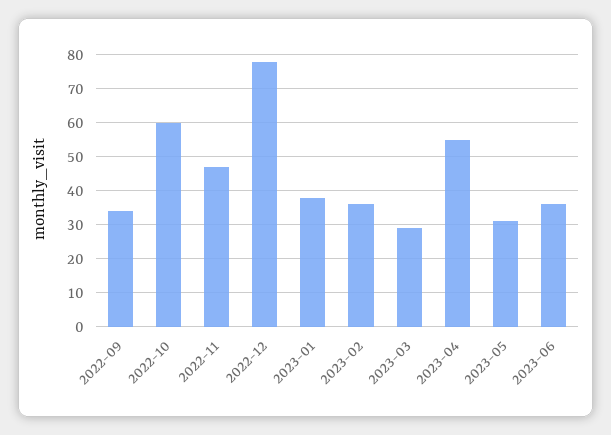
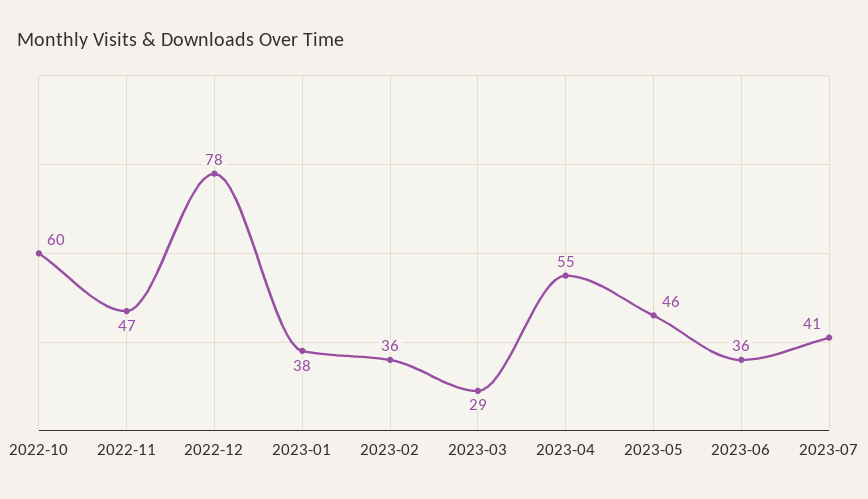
2022-09: 35 -> none
2023-05: 30 -> 46
2023-07: none -> 41

